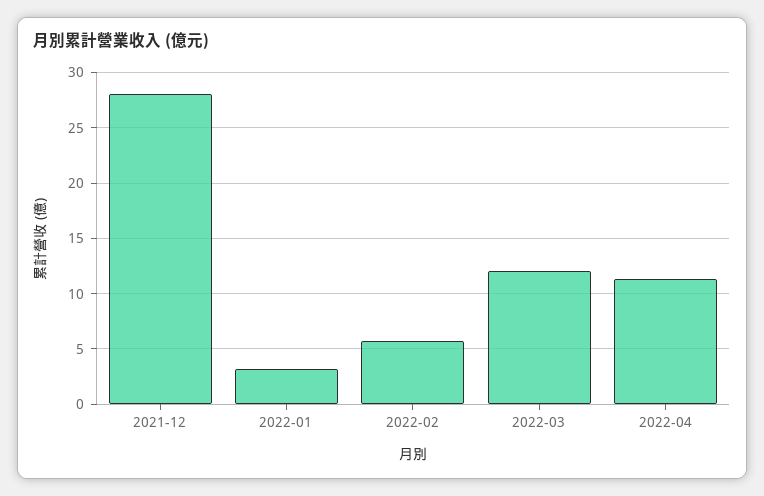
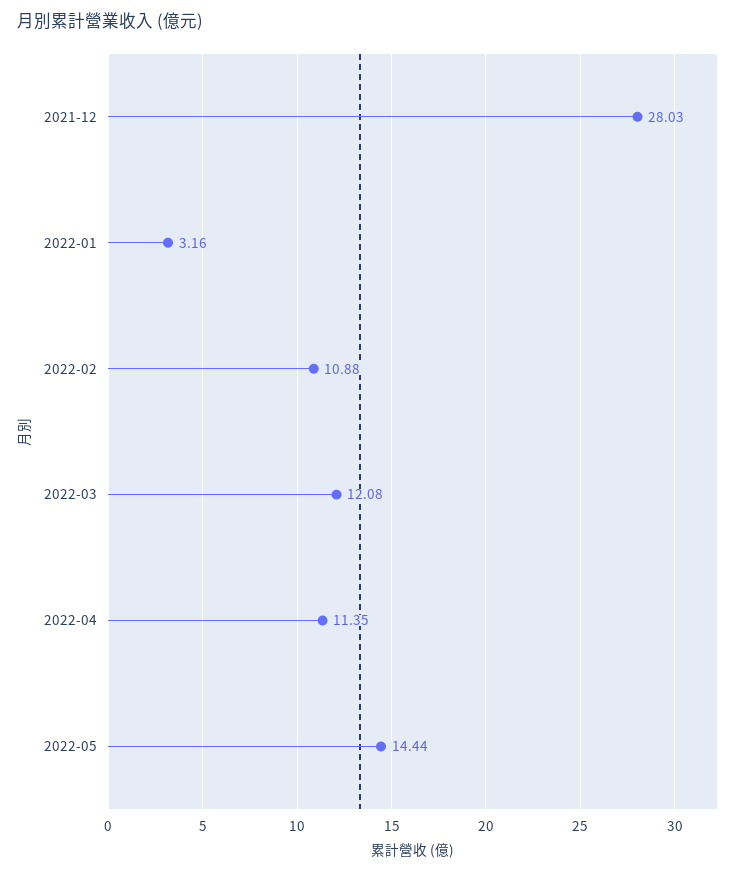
2022-02: 6 -> 10.88
2022-05: none -> 14.44

